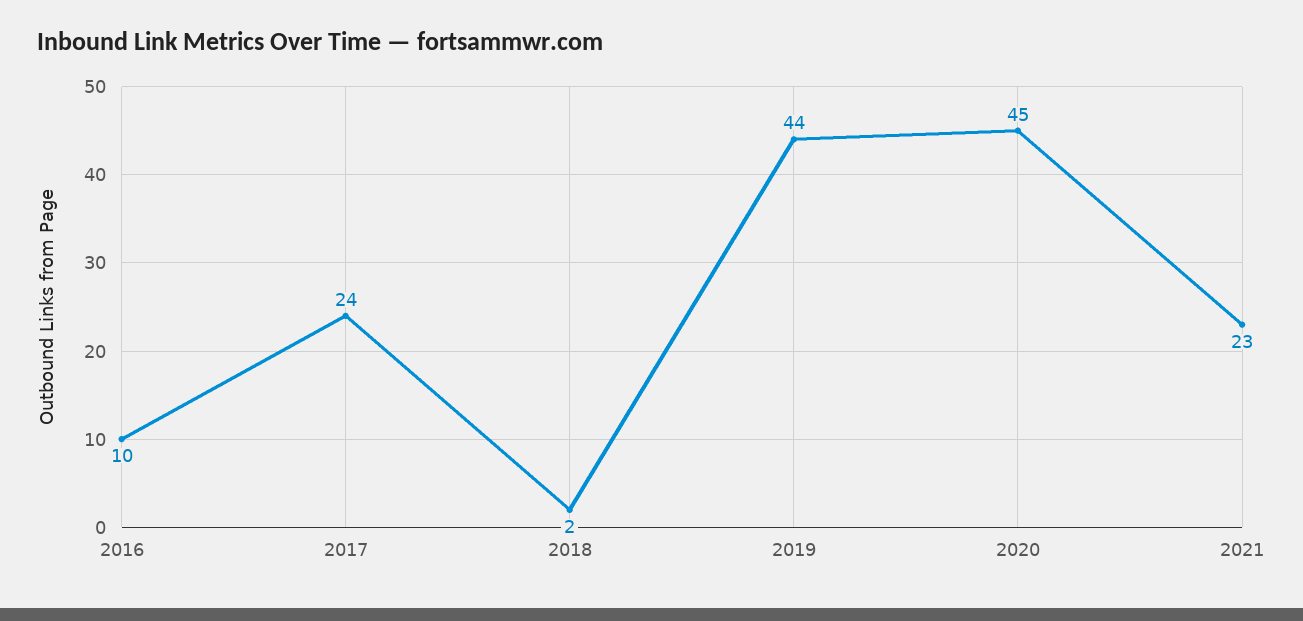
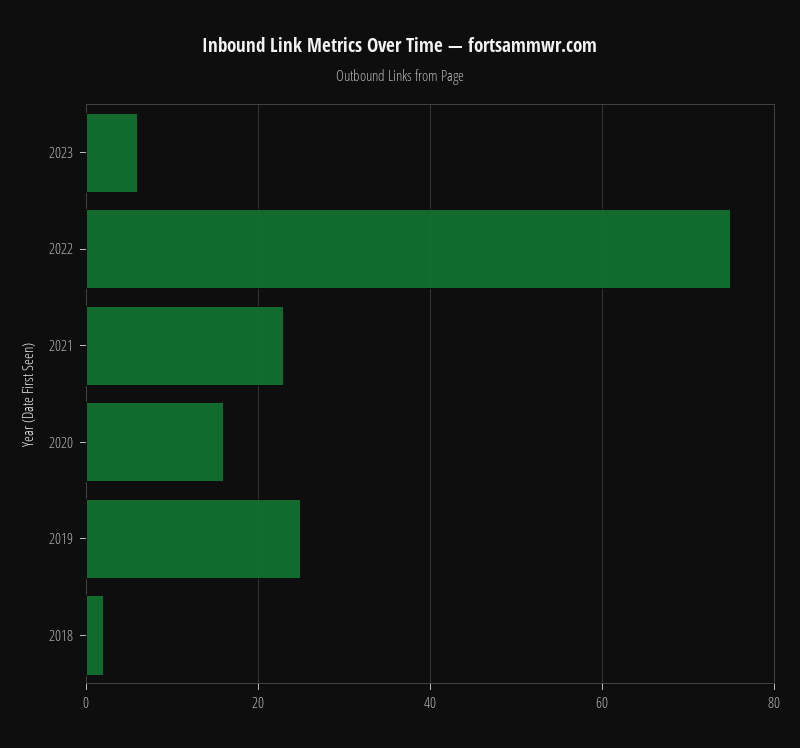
2016: 10 -> none
2017: 24 -> none
2019: 44 -> 25
2020: 45 -> 15
2023: none -> 5
2022: none -> 75

